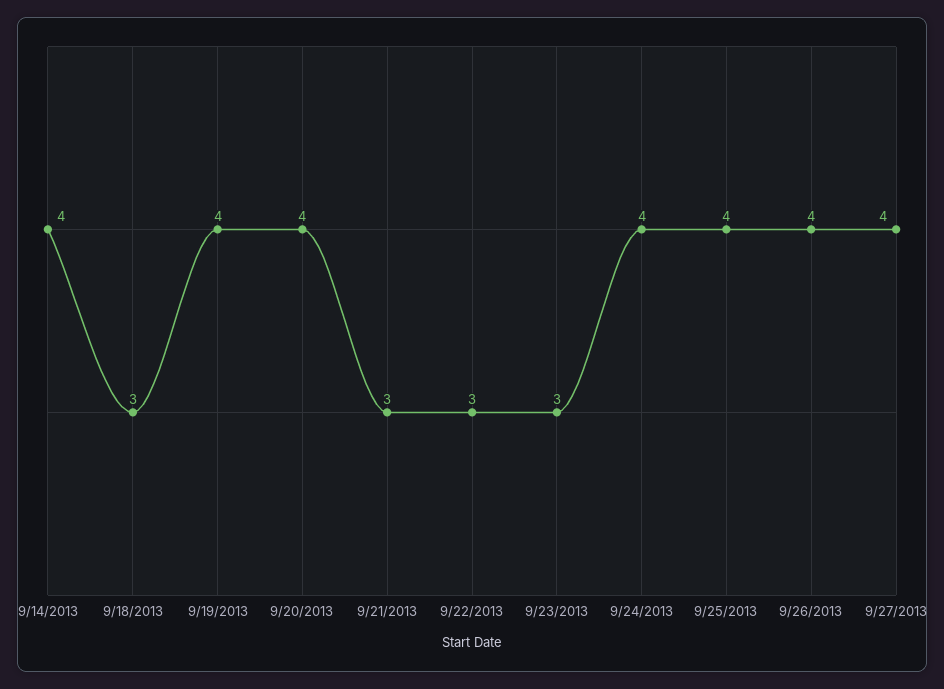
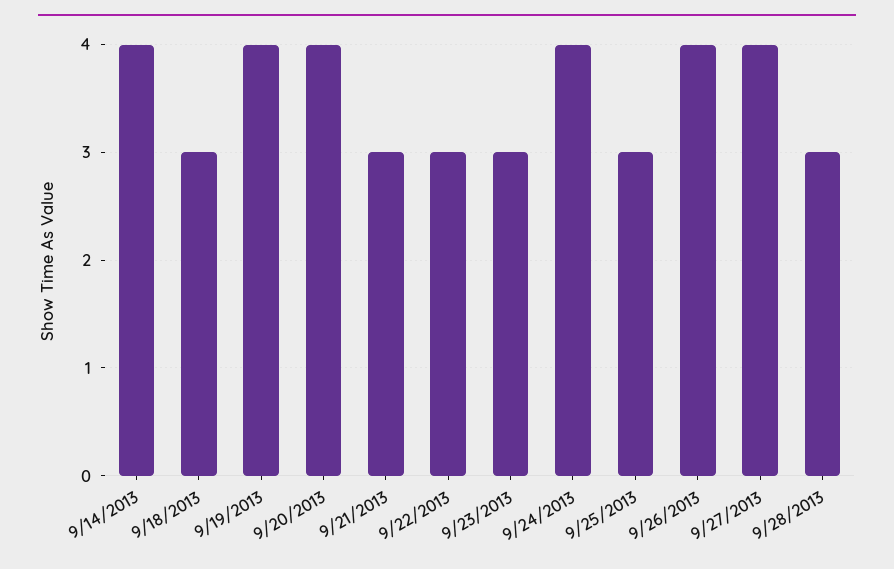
9/25/2013: 4 -> 3
9/28/2013: none -> 3

